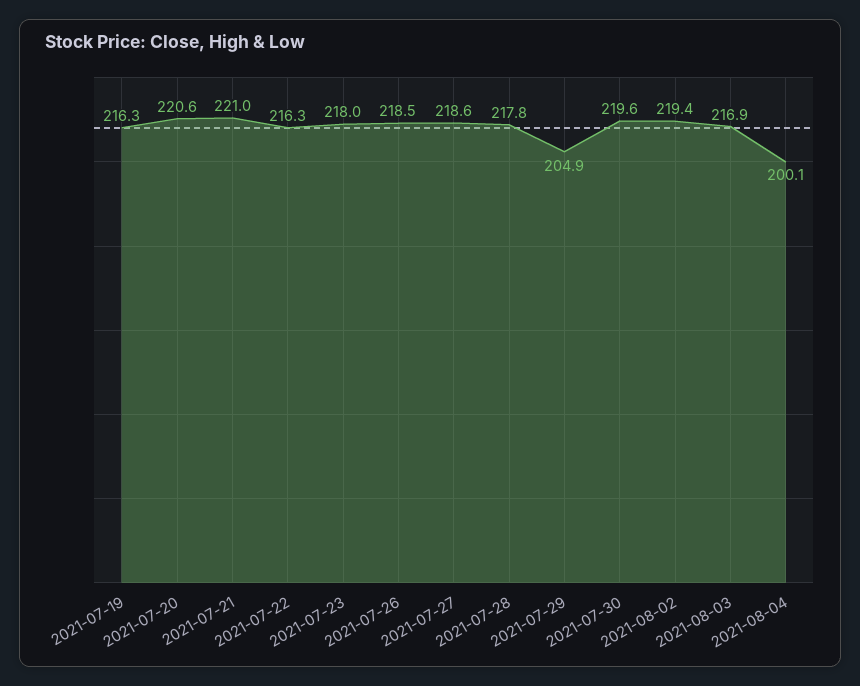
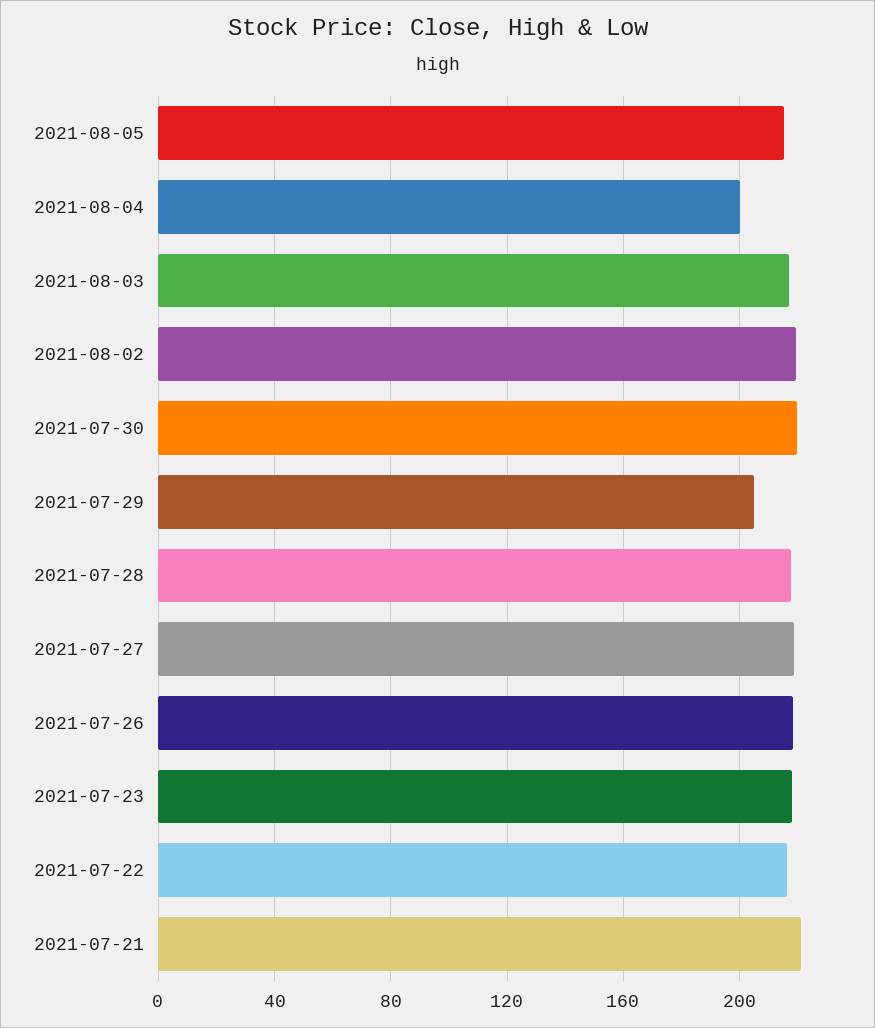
2021-07-19: 216.3 -> none
2021-07-20: 220.6 -> none
2021-08-05: none -> 215

